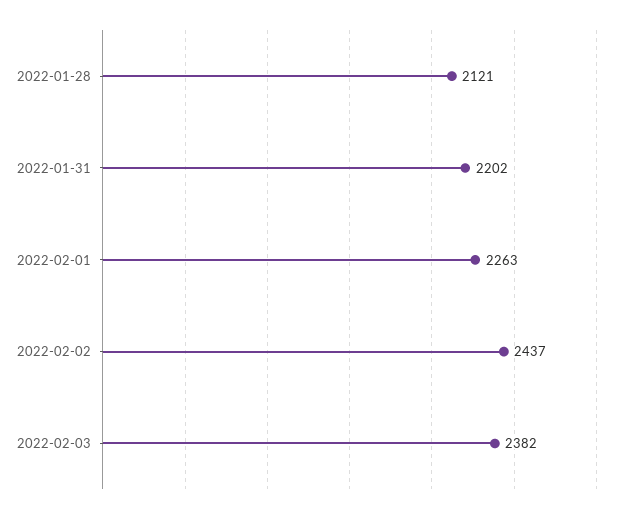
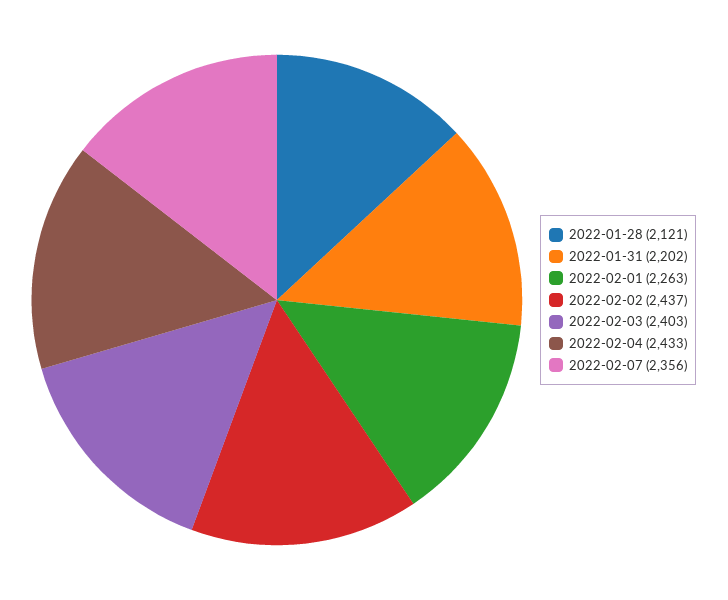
2022-02-03: 2382 -> 2403
2022-02-04: none -> 2433
2022-02-07: none -> 2356

